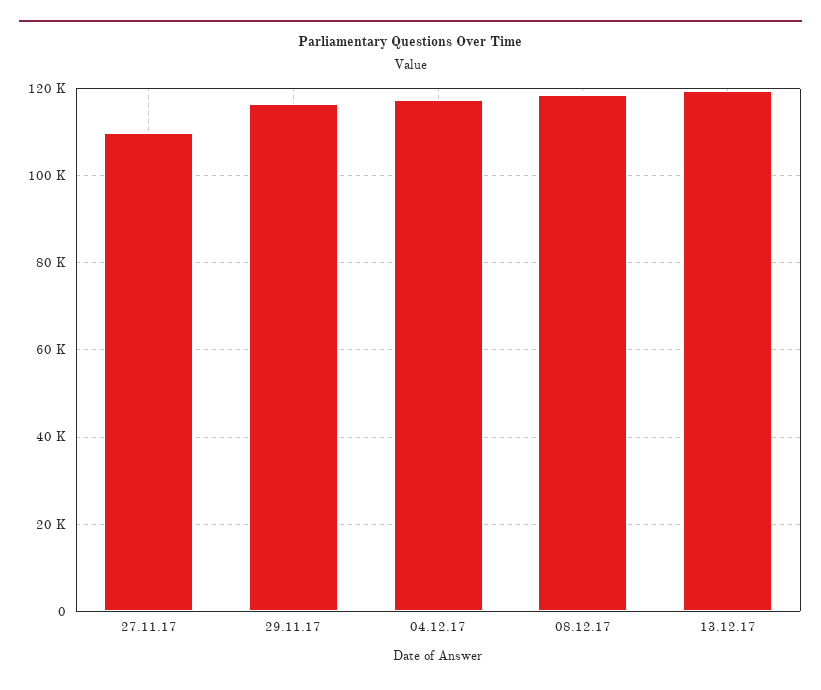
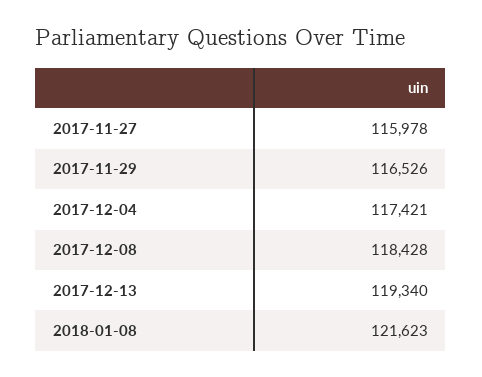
27.11.17: 110000 -> 115978
2018-01-08: none -> 121623

